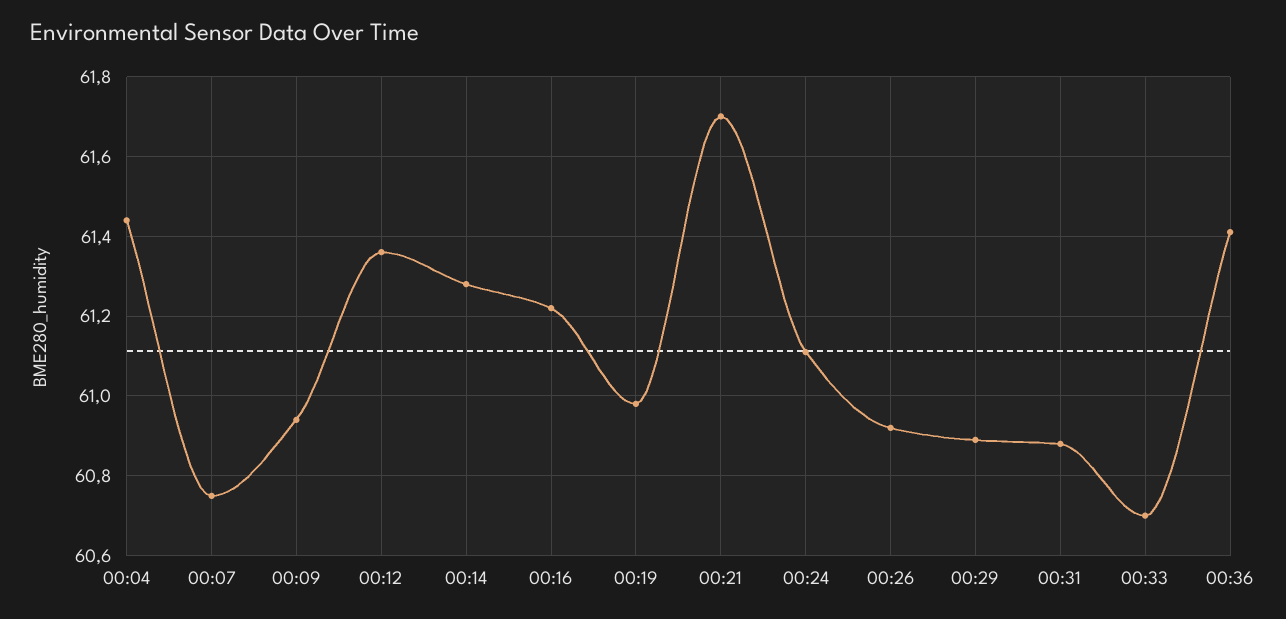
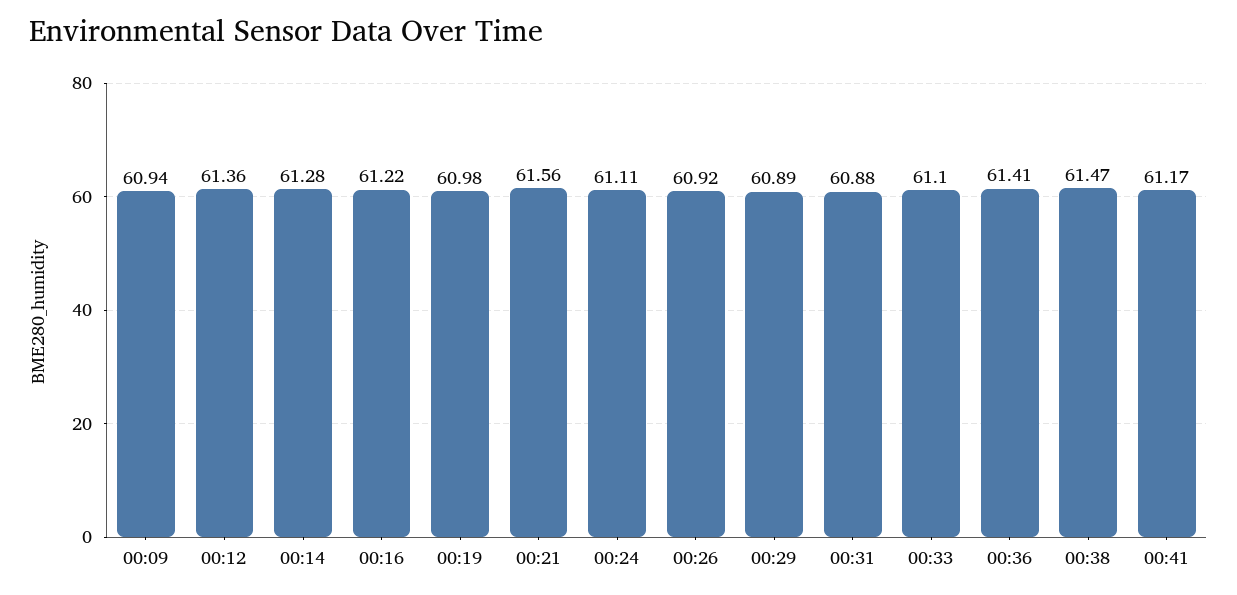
00:04: 61.45 -> none
00:07: 60.75 -> none
00:21: 61.7 -> 61.56
00:33: 60.7 -> 61.1
00:38: none -> 61.47
00:41: none -> 61.17

